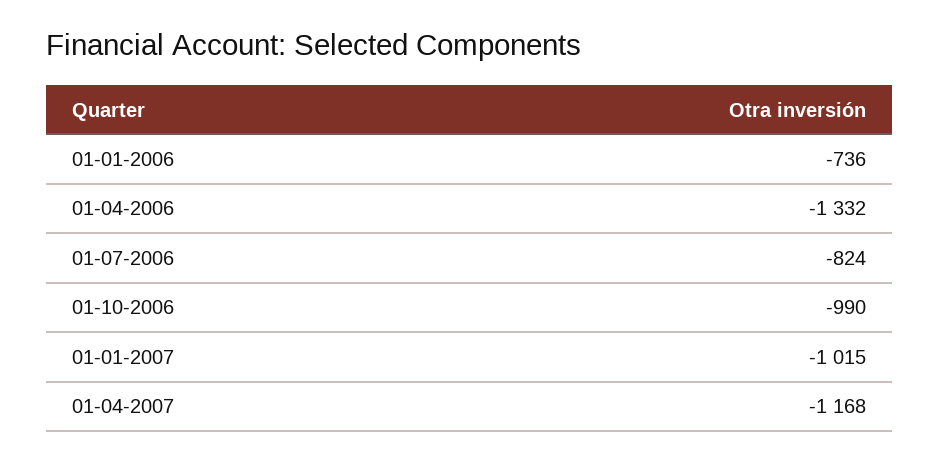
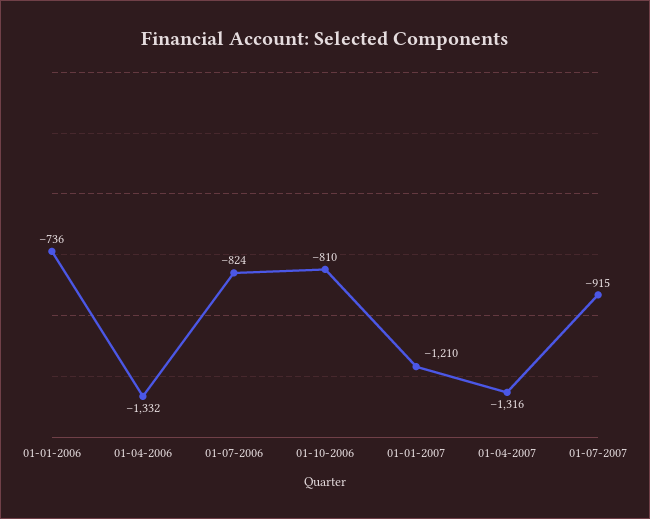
01-10-2006: -990 -> -810
01-01-2007: -1015 -> -1210
01-04-2007: -1168 -> -1316
01-07-2007: none -> -915

